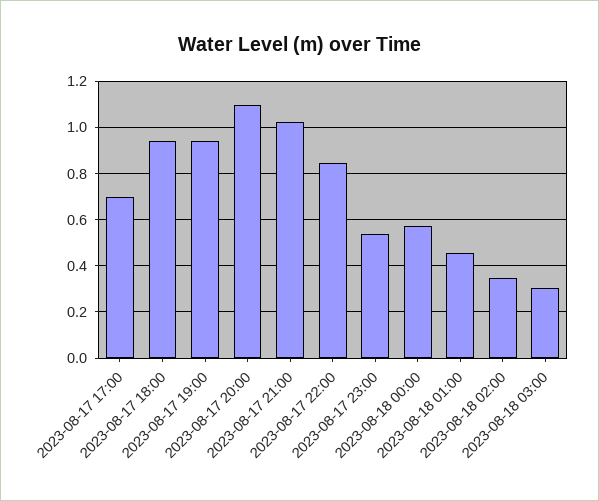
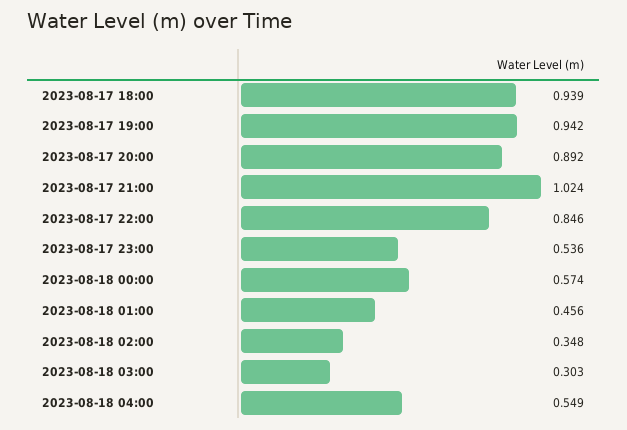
2023-08-17 17:00: 0.7 -> none
2023-08-17 20:00: 1.1 -> 0.892
2023-08-18 04:00: none -> 0.549

